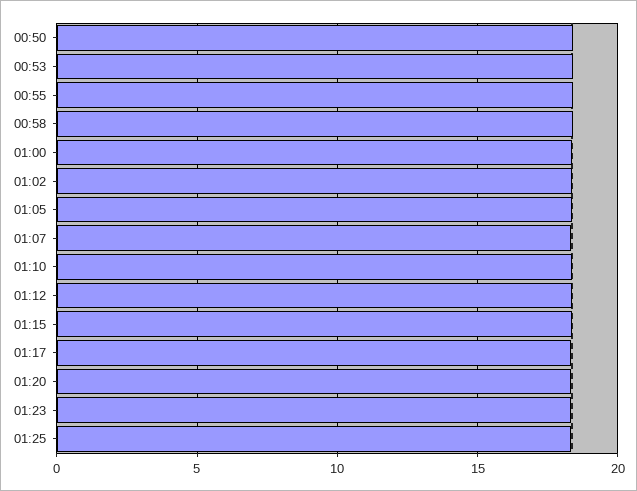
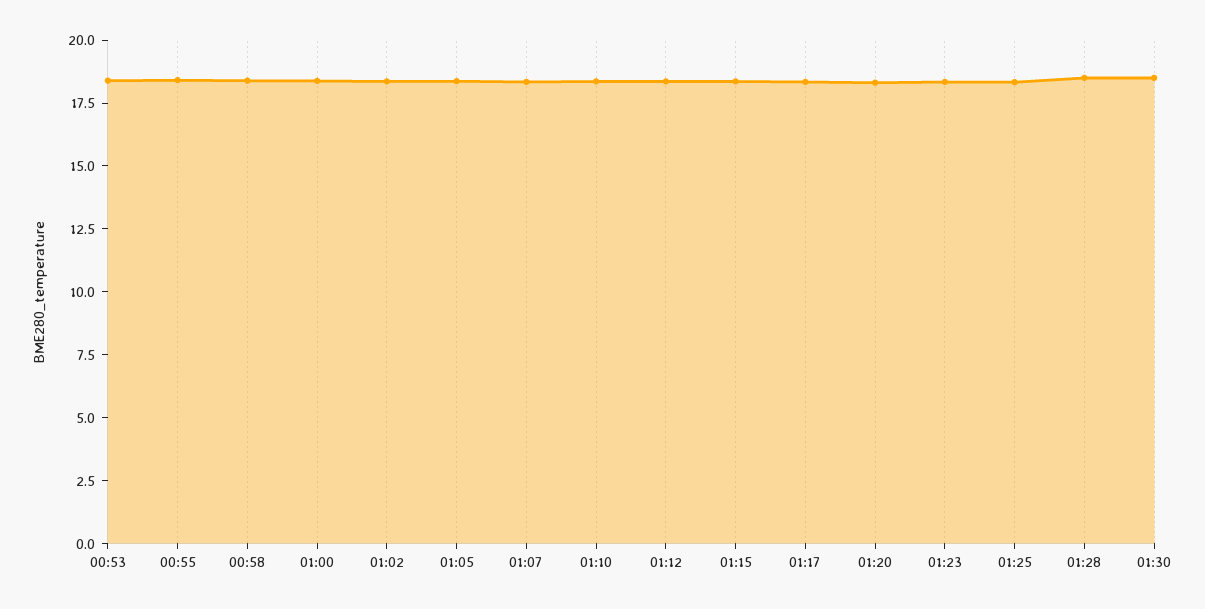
00:50: 18.5 -> none
01:28: none -> 18.5
01:30: none -> 18.5

